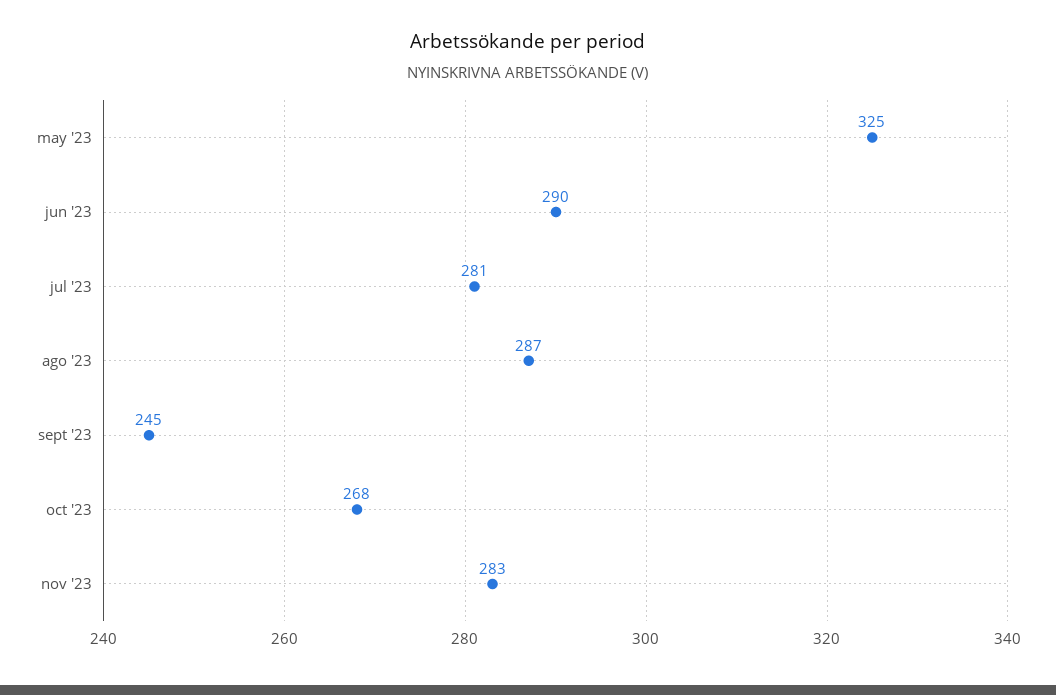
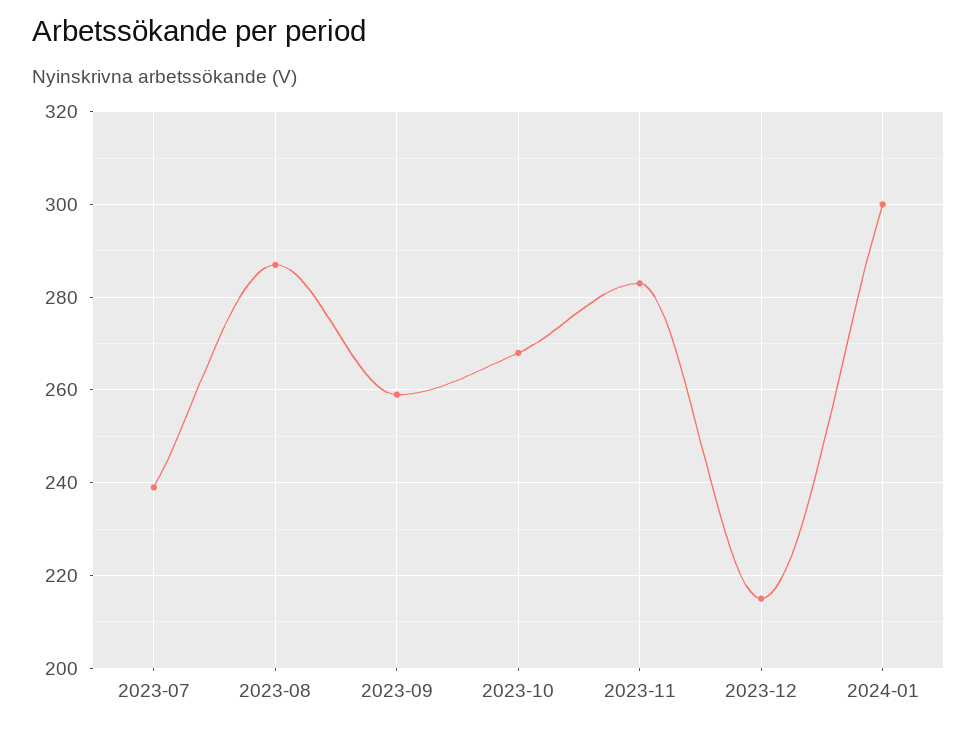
may '23: 325 -> none
jun '23: 290 -> none
jul '23: 281 -> 240
sept '23: 245 -> 260
2023-12: none -> 215
2024-01: none -> 300

